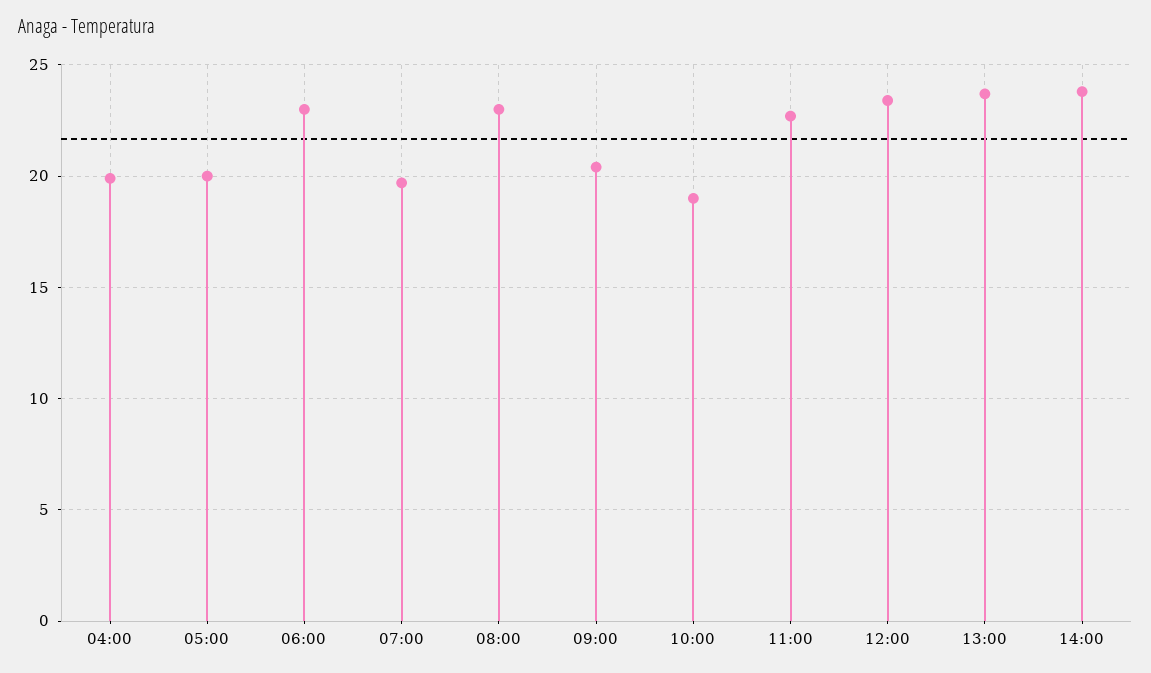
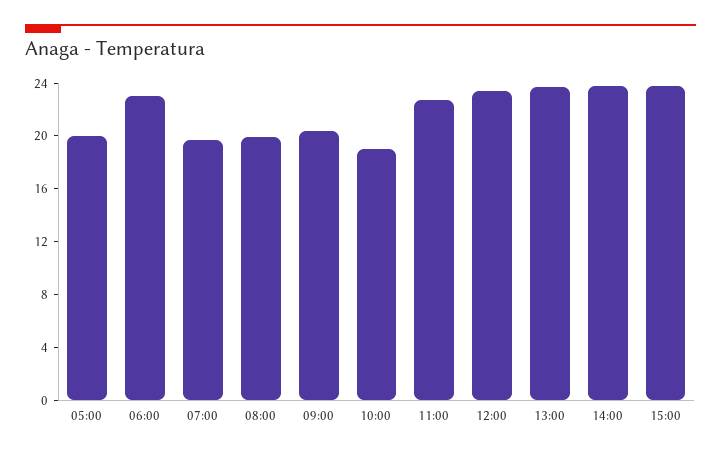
04:00: 20 -> none
08:00: 23 -> 20
15:00: none -> 24

